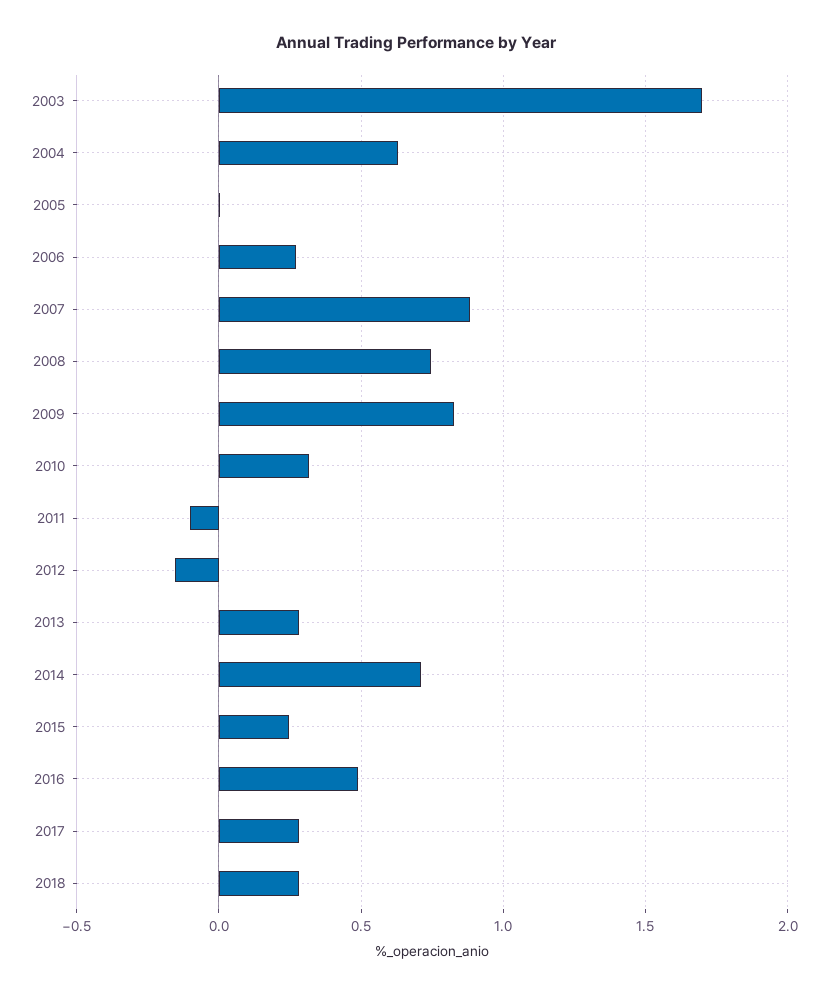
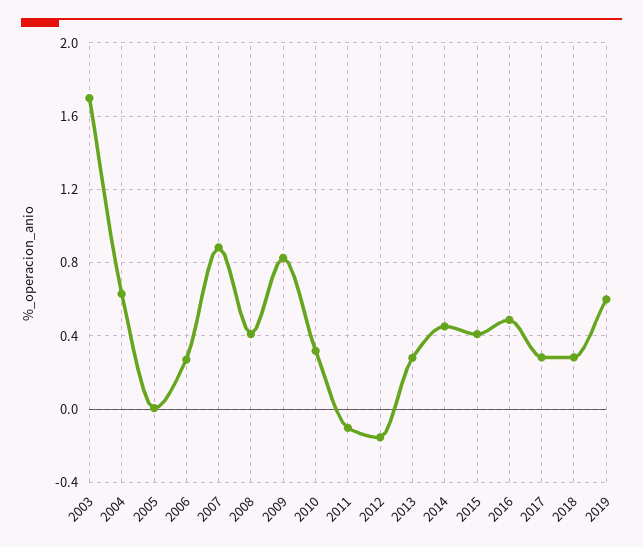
2008: 0.75 -> 0.4
2014: 0.7 -> 0.45
2015: 0.25 -> 0.4
2019: none -> 0.6

